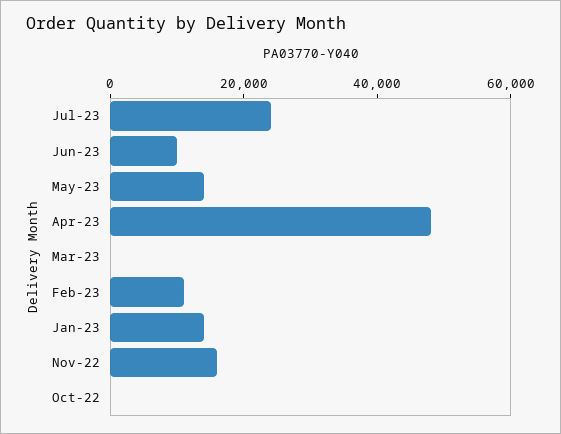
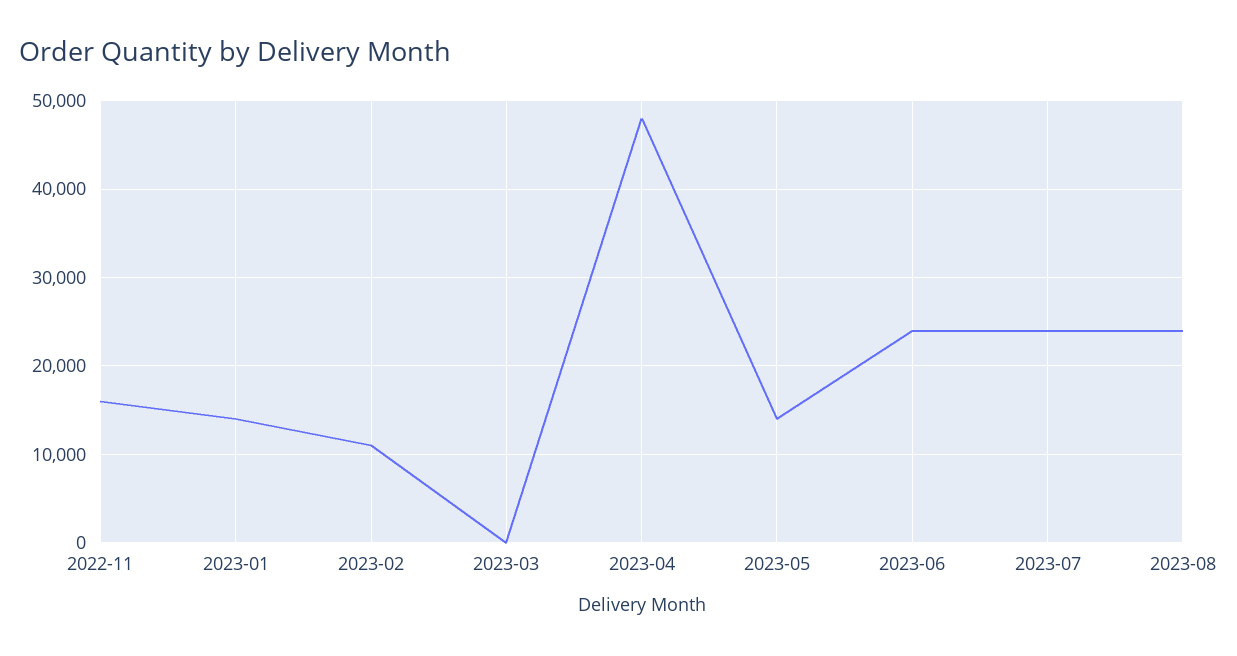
Jun-23: 10000 -> 24000
Oct-22: 0 -> none
2023-08: none -> 24000

